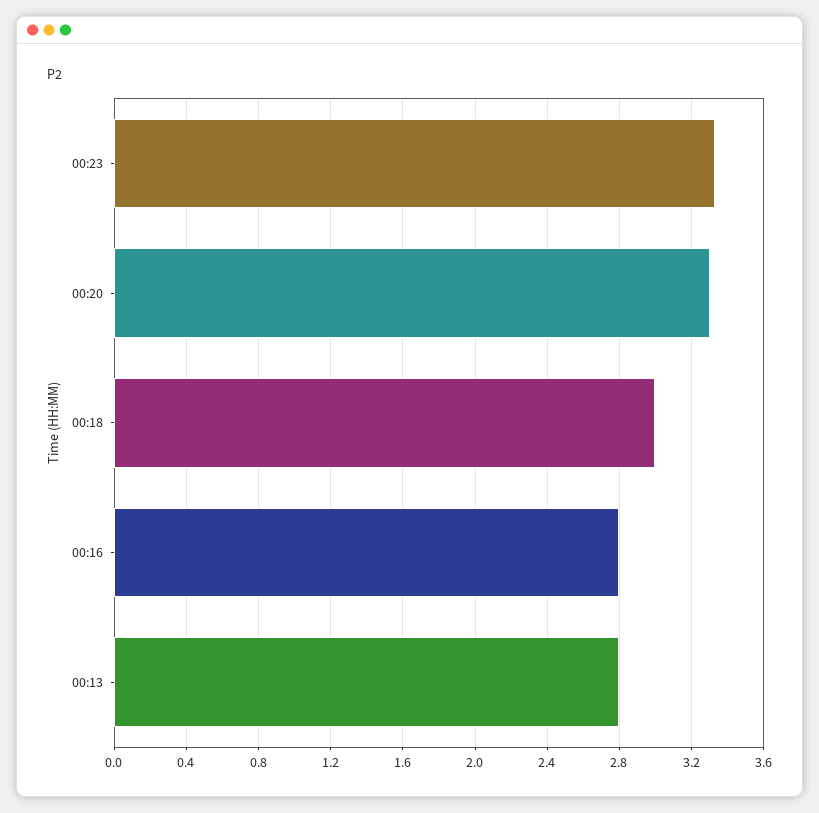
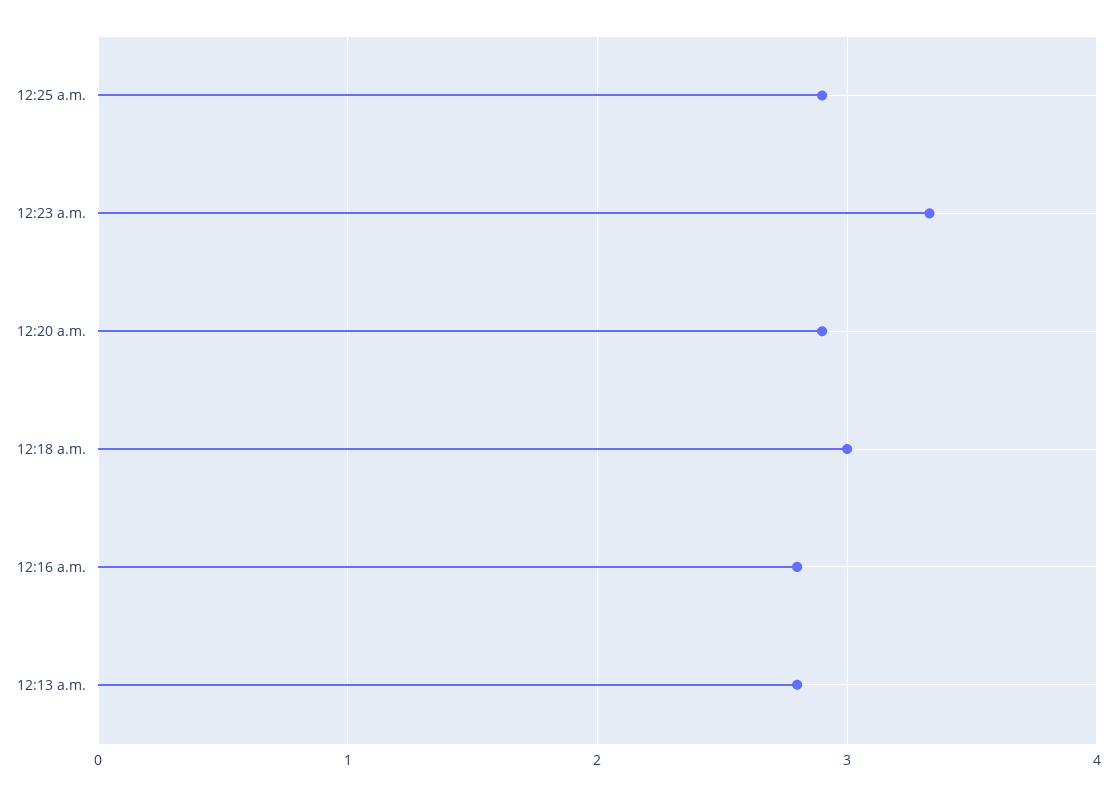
00:20: 3.3 -> 2.9
12:25 a.m.: none -> 2.9

